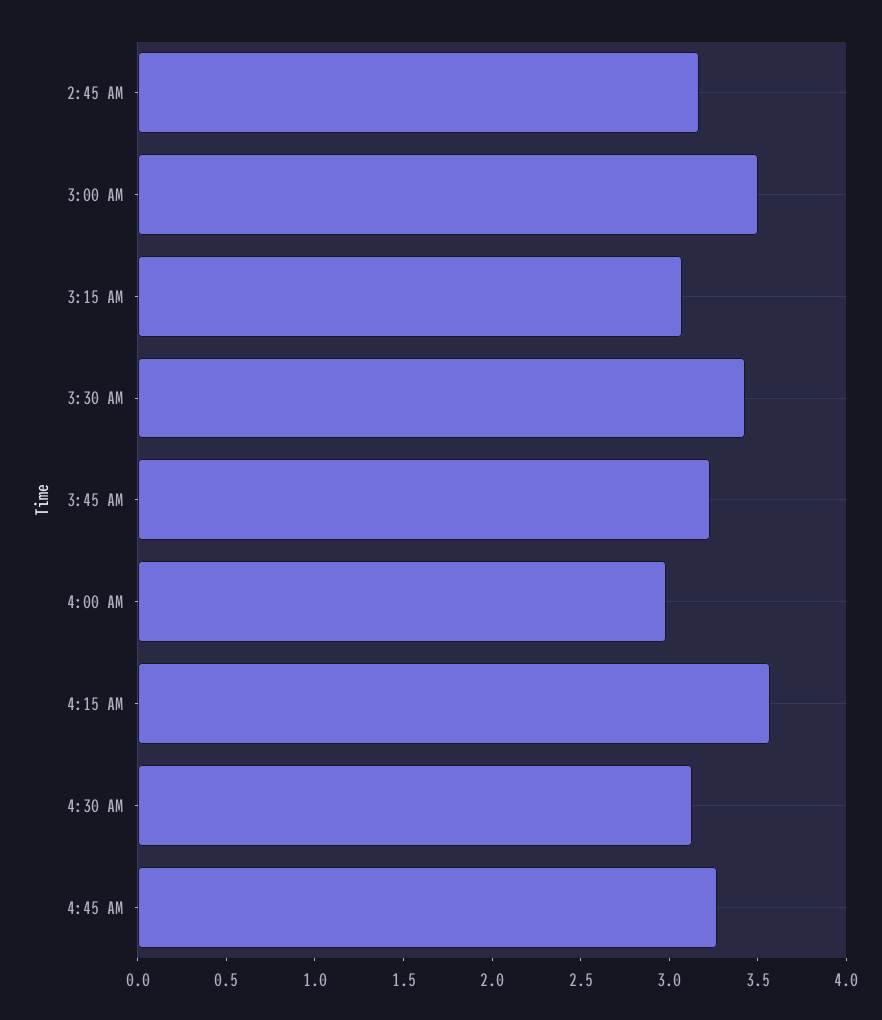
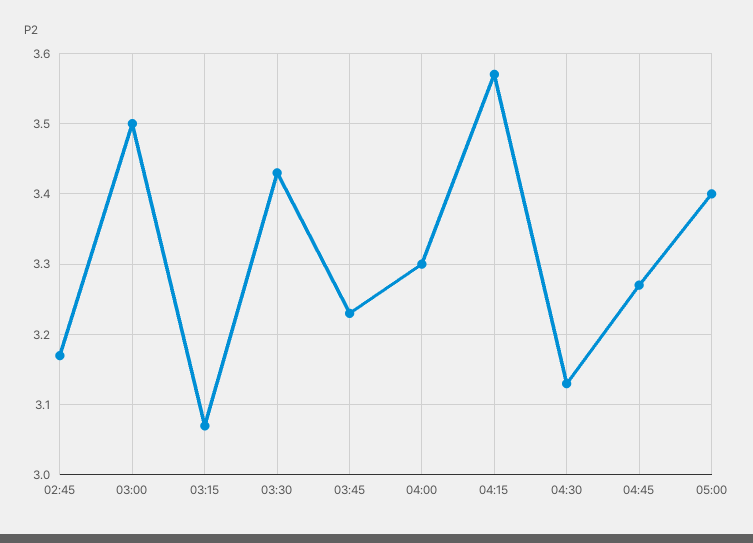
4:00 AM: 3 -> 3.3
05:00: none -> 3.4

